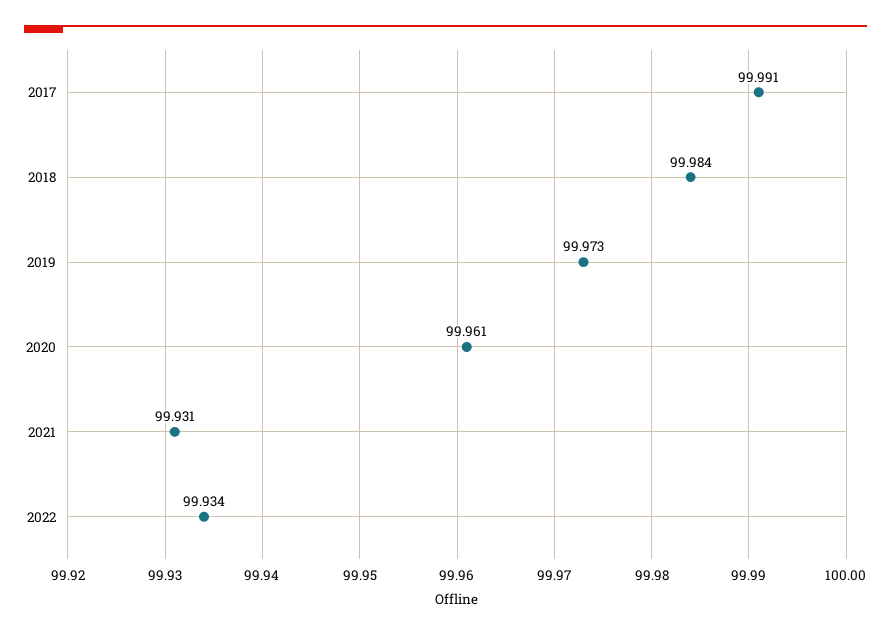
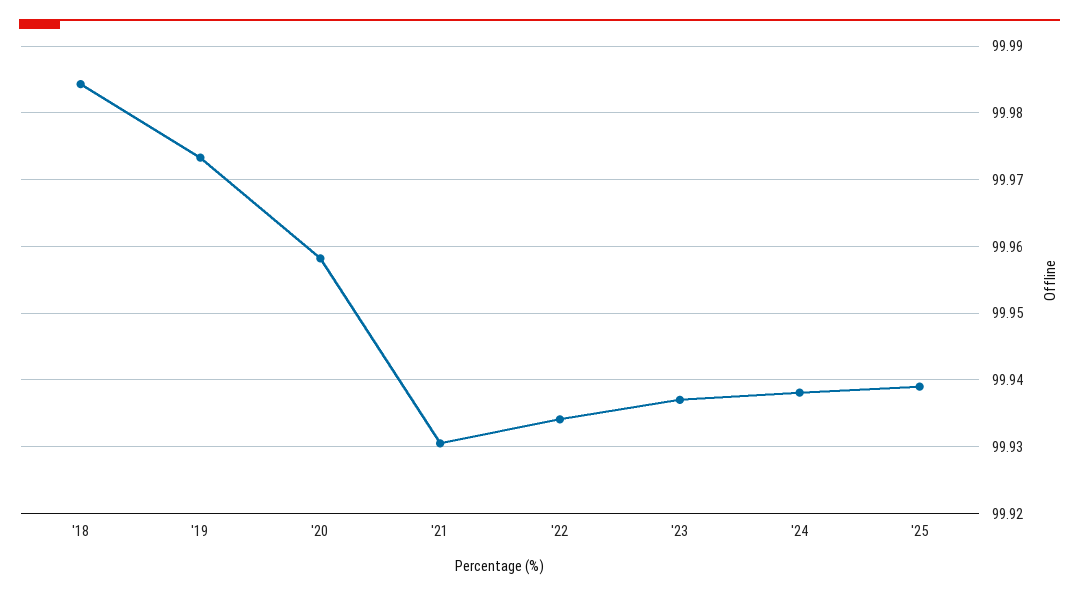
2017: 99.991 -> none
2020: 99.961 -> 99.958
'23: none -> 99.937
'24: none -> 99.938
'25: none -> 99.939

